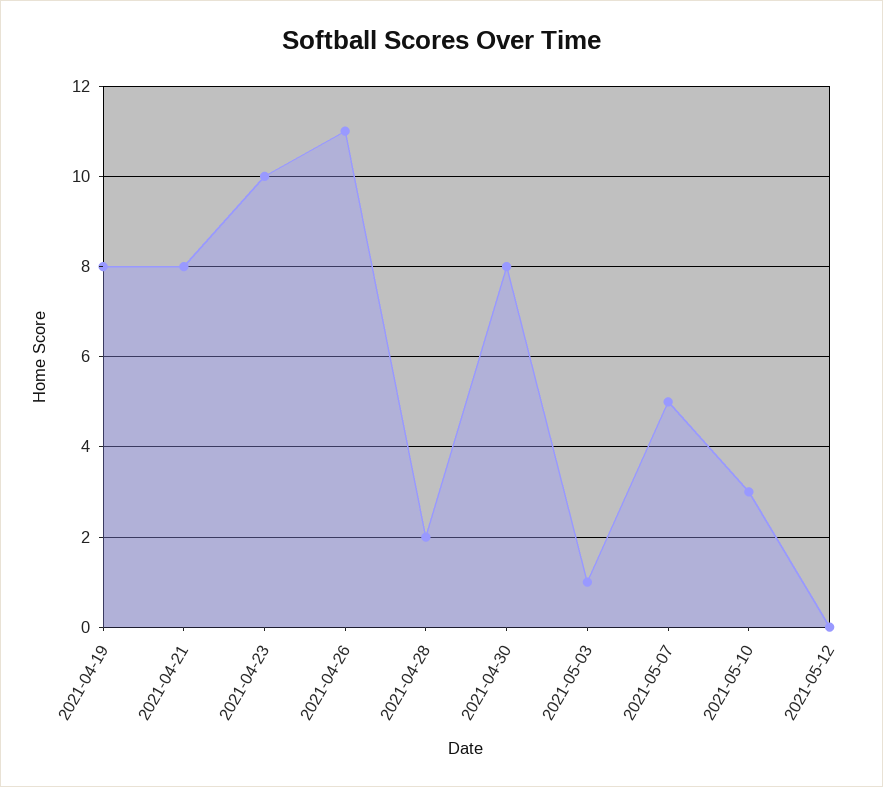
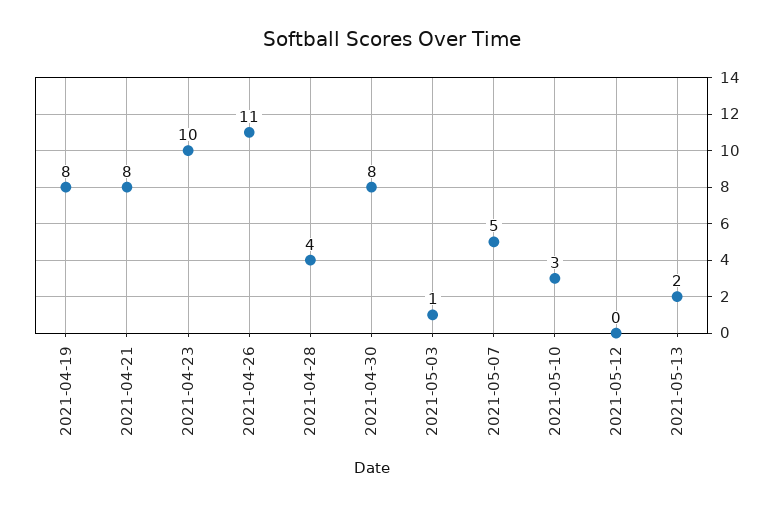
2021-04-28: 2 -> 4
2021-05-13: none -> 2

